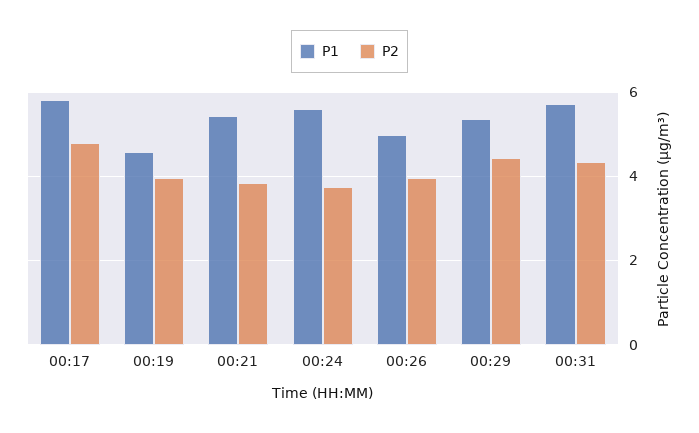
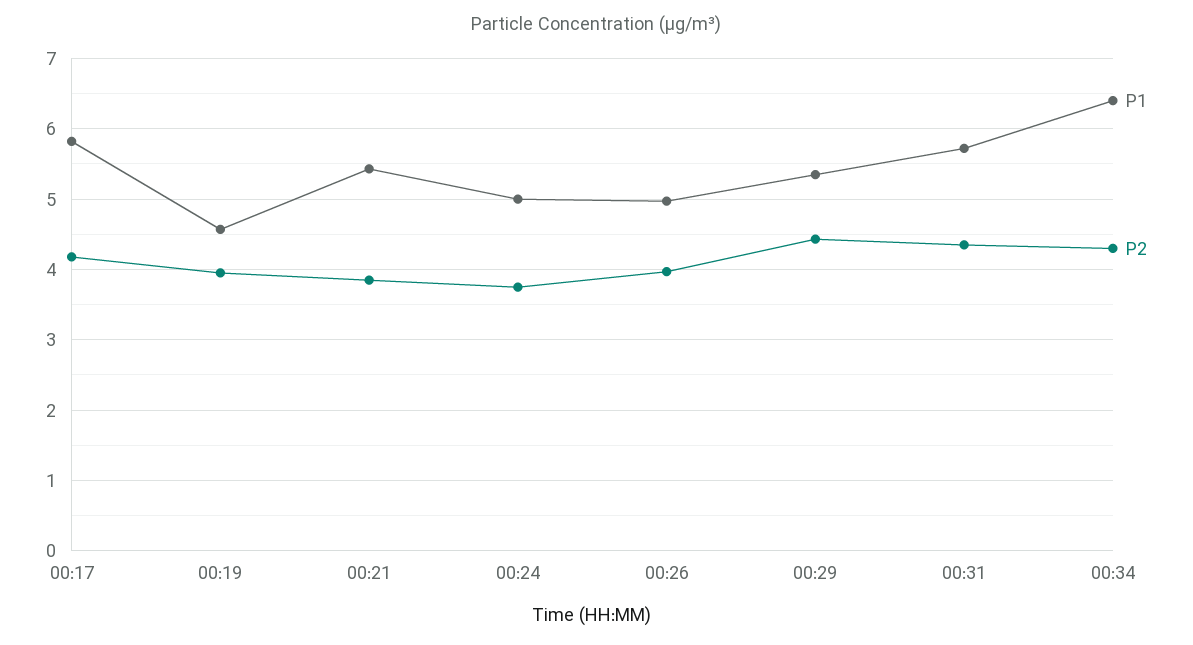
P2, 00:17: 4.8 -> 4.2
P1, 00:24: 5.6 -> 5
P1, 00:34: none -> 6.4
P2, 00:34: none -> 4.3

